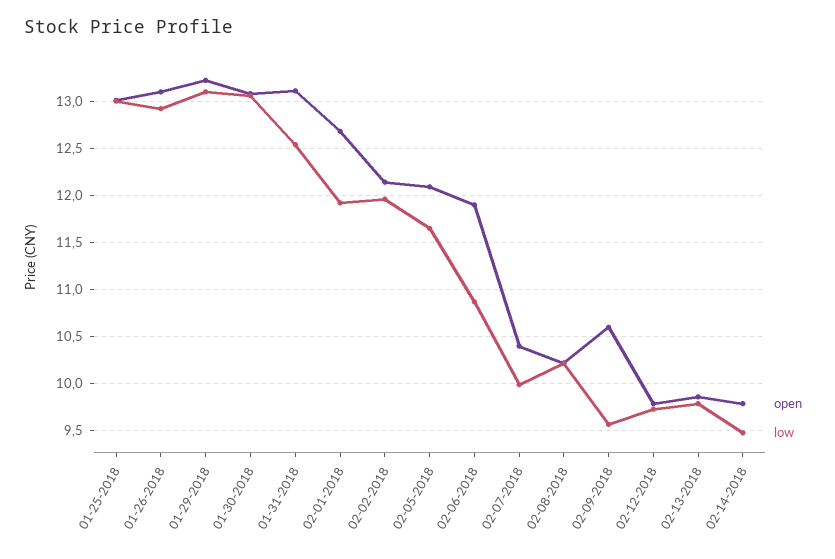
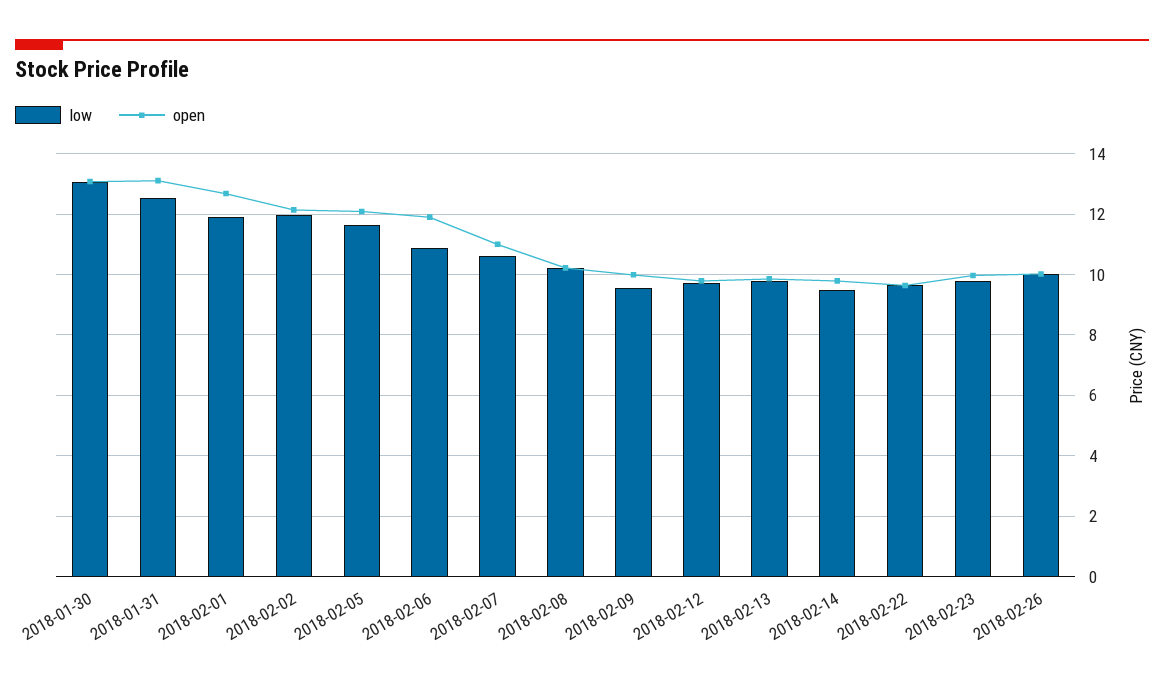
open, 01-25-2018: 13 -> none
low, 01-25-2018: 13 -> none
open, 01-26-2018: 13.1 -> none
low, 01-26-2018: 12.9 -> none
open, 01-29-2018: 13.2 -> none
low, 01-29-2018: 13.1 -> none
open, 02-07-2018: 10.4 -> 11
low, 02-07-2018: 10 -> 10.6
open, 02-09-2018: 10.6 -> 10
low, 2018-02-22: none -> 9.6
open, 2018-02-22: none -> 9.6
low, 2018-02-23: none -> 9.8
open, 2018-02-23: none -> 10
low, 2018-02-26: none -> 10
open, 2018-02-26: none -> 10

